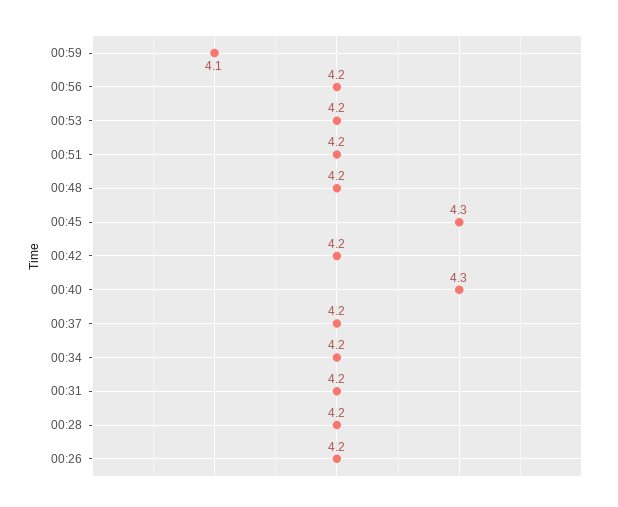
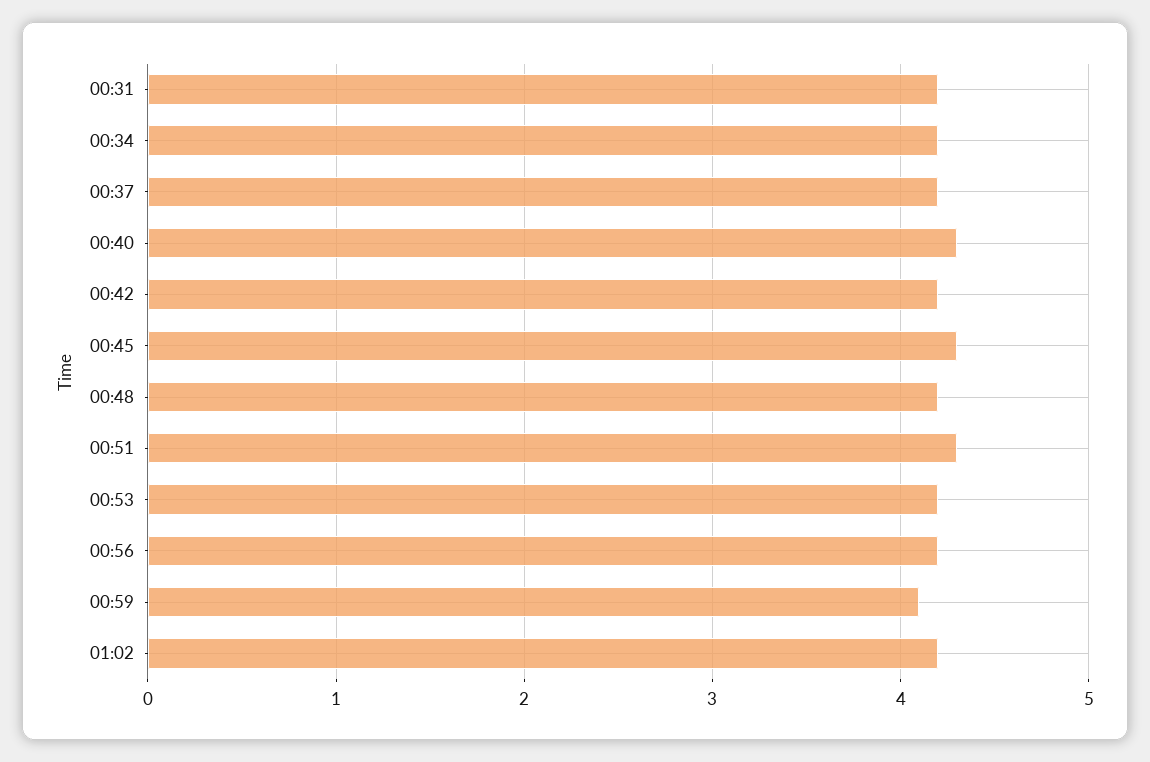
00:51: 4.2 -> 4.3
00:28: 4.2 -> none
00:26: 4.2 -> none
01:02: none -> 4.2

